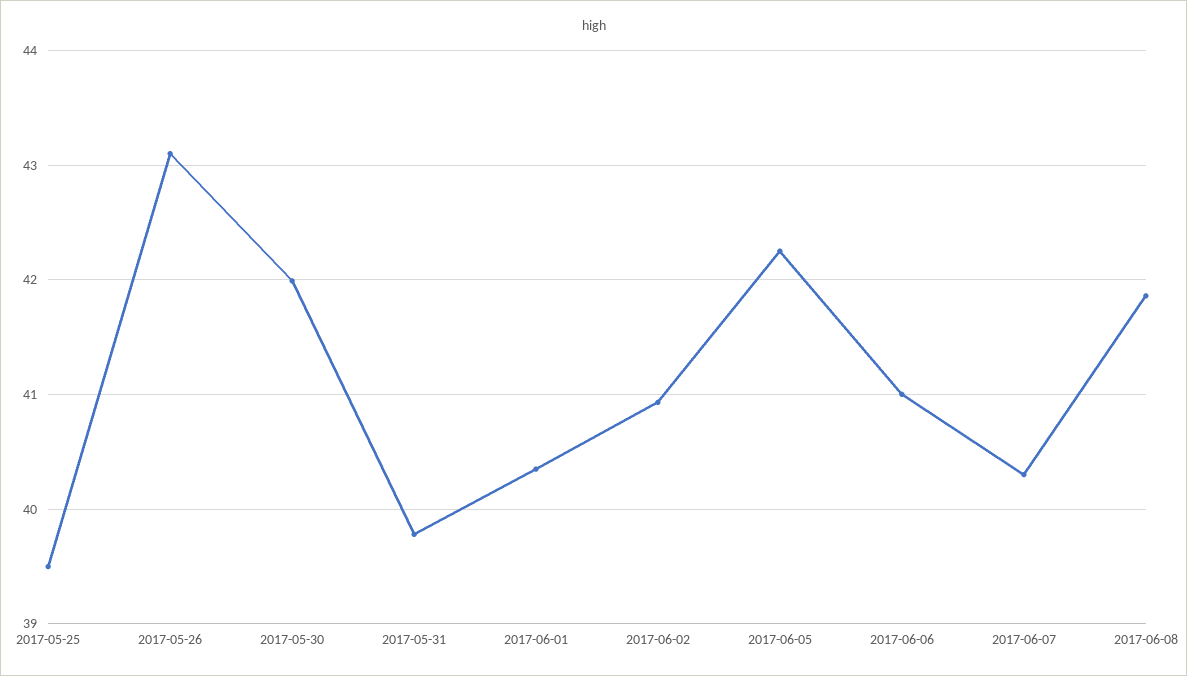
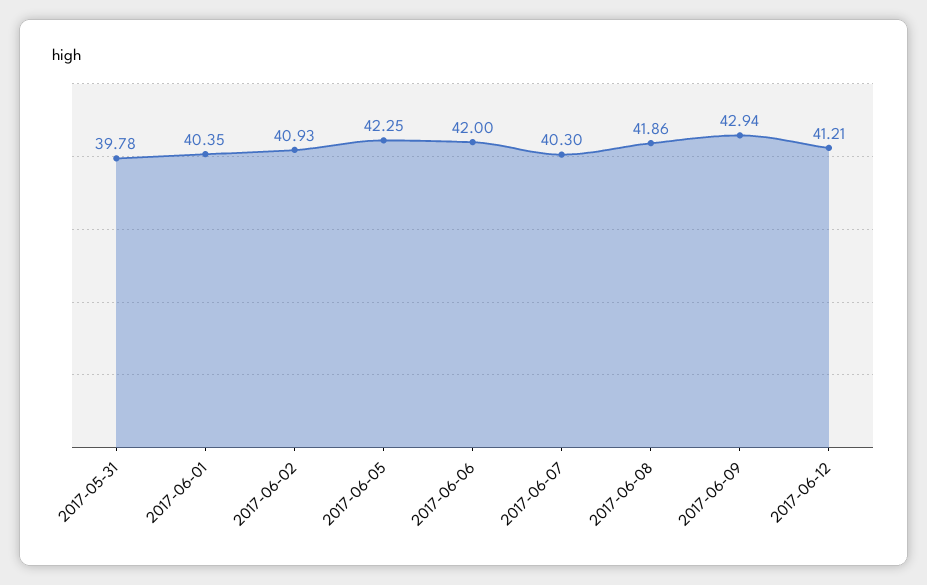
2017-05-25: 39.5 -> none
2017-05-26: 43.1 -> none
2017-05-30: 42 -> none
2017-06-06: 41 -> 42
2017-06-09: none -> 42.94
2017-06-12: none -> 41.21

